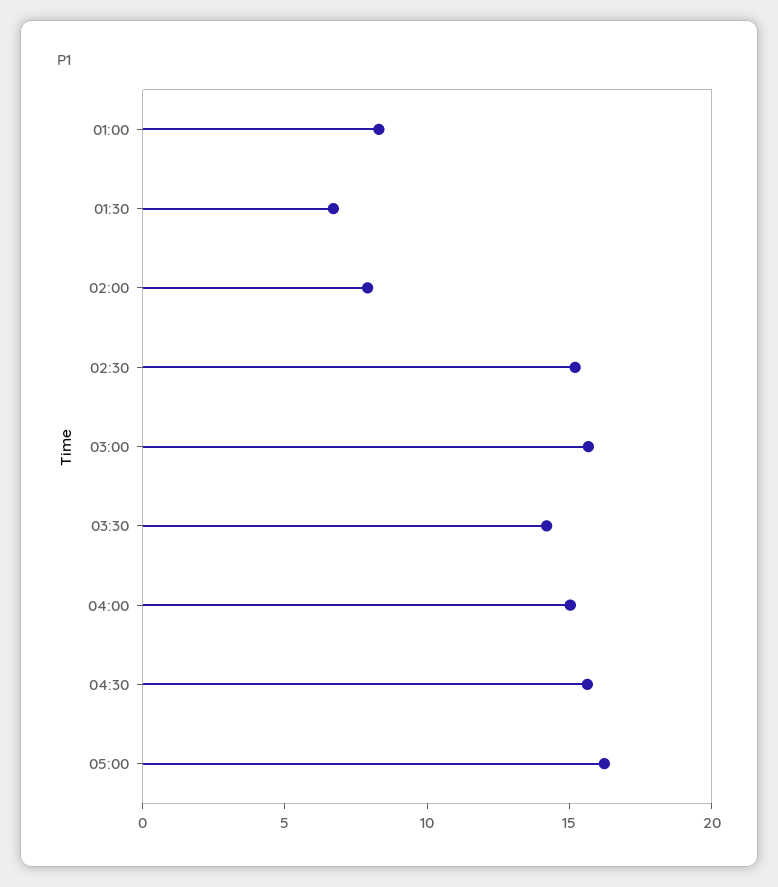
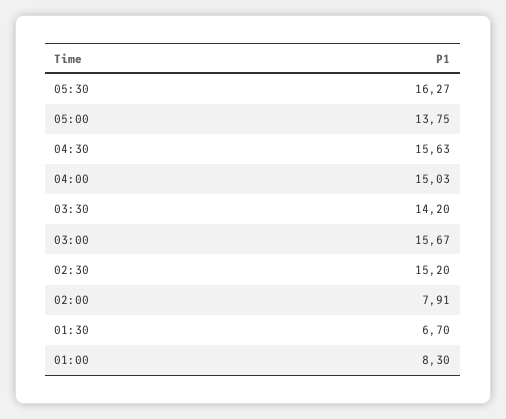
05:00: 16 -> 13.75
05:30: none -> 16.27

